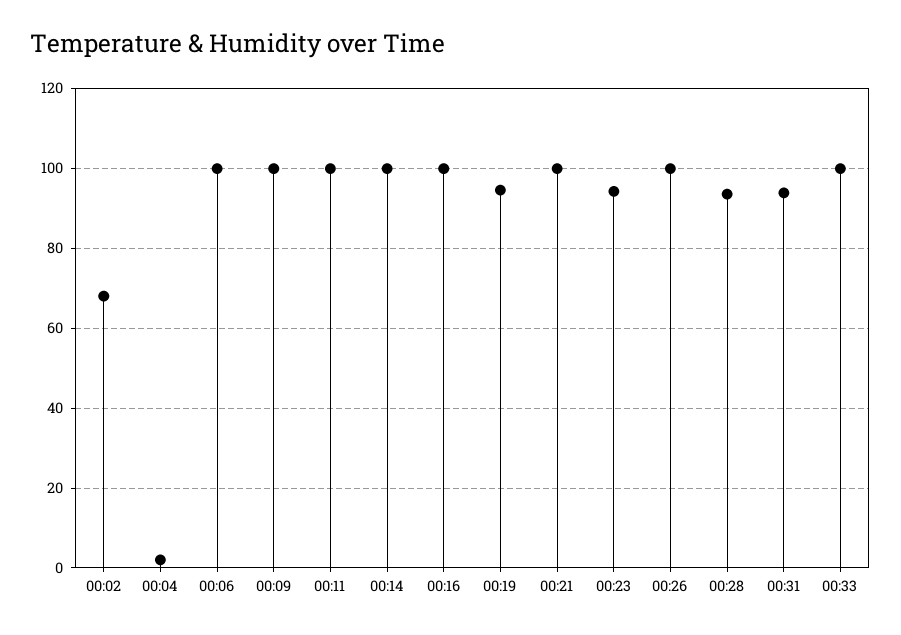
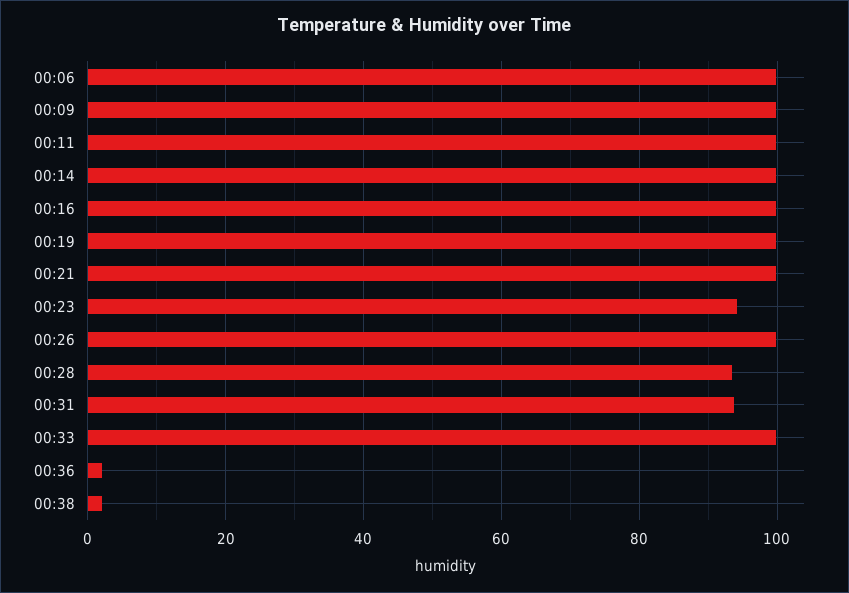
00:02: 68 -> none
00:04: 2 -> none
00:19: 94 -> 100
00:36: none -> 2
00:38: none -> 2

